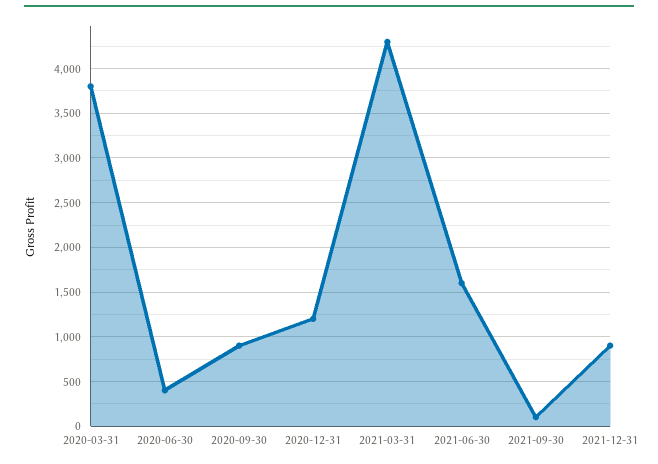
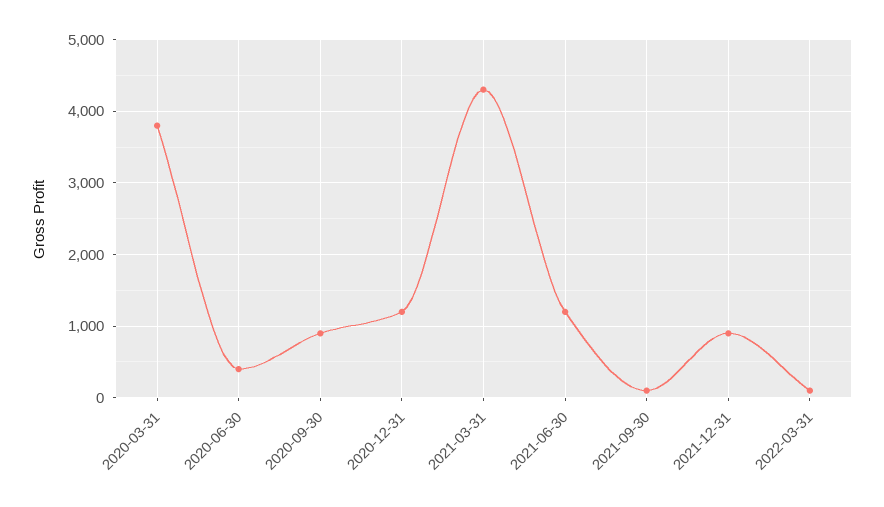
2021-06-30: 1600 -> 1200
2022-03-31: none -> 100

